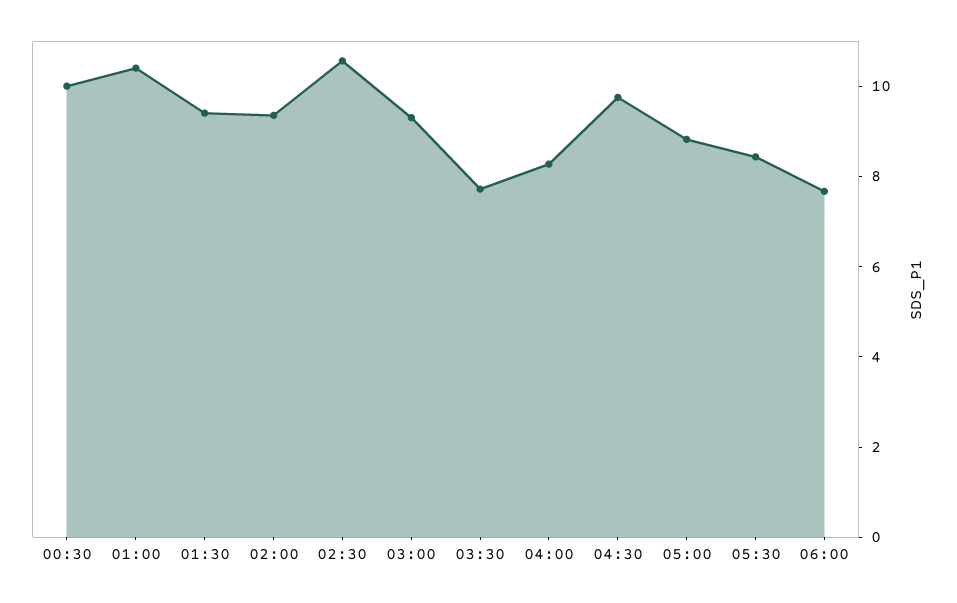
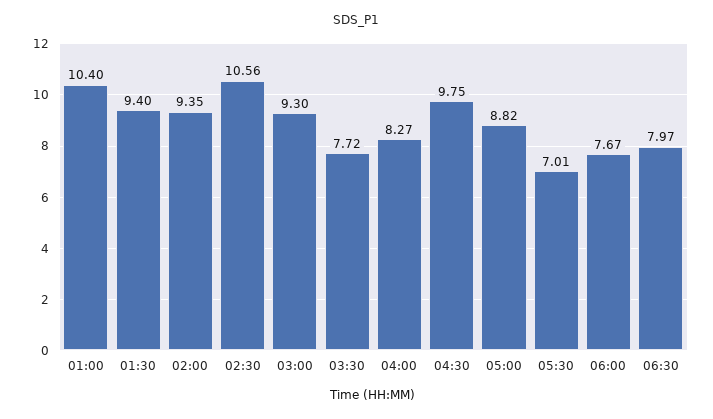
00:30: 10 -> none
05:30: 8.5 -> 7.01
06:30: none -> 7.97

